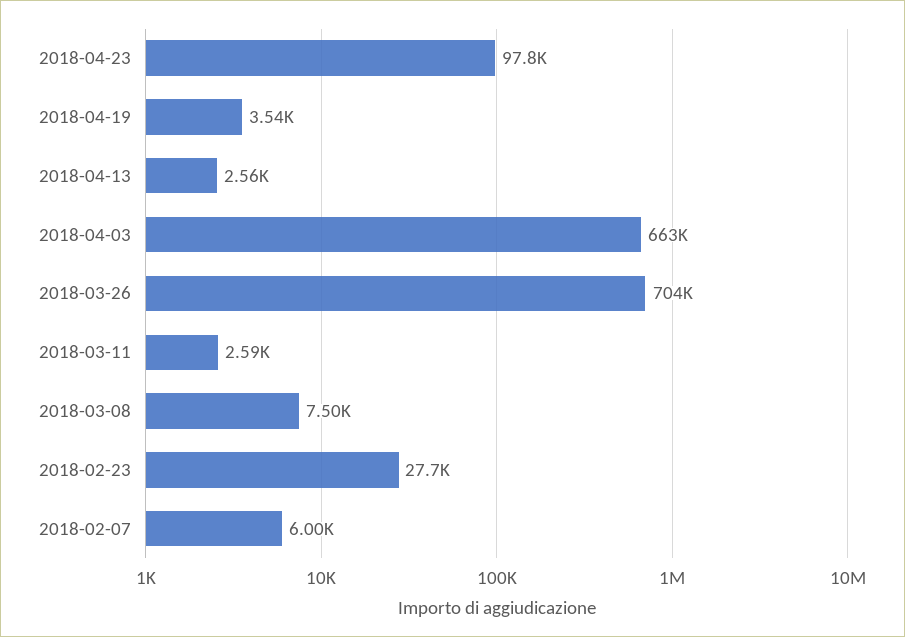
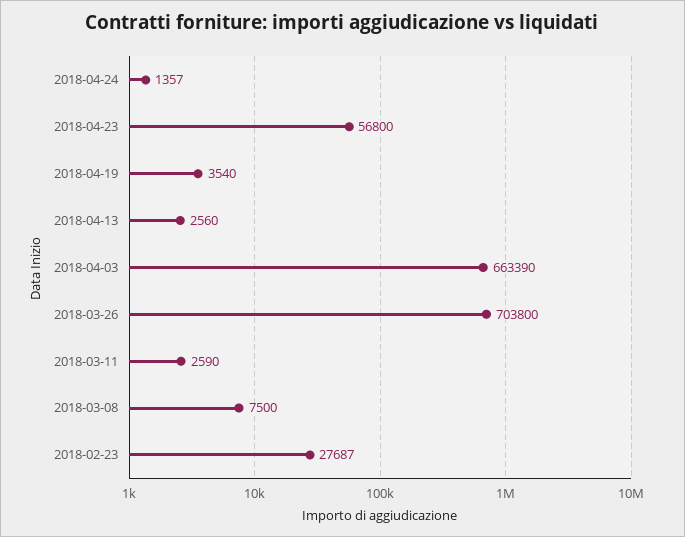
2018-04-23: 97800 -> 56800
2018-02-07: 6000 -> none
2018-04-24: none -> 1357

